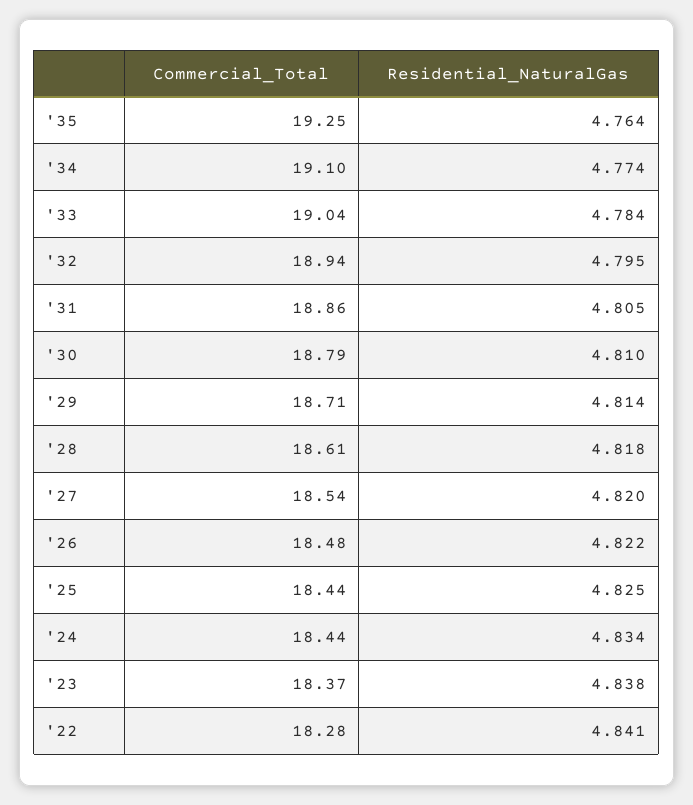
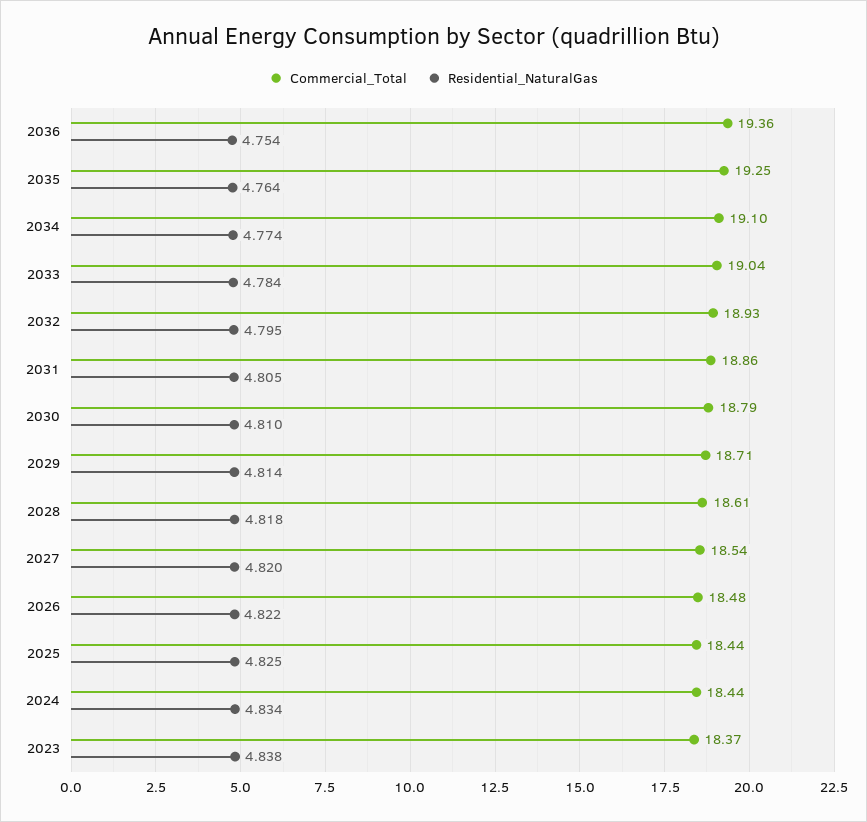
Commercial_Total, '32: 18.94 -> 18.93
Commercial_Total, '22: 18.28 -> none
Residential_NaturalGas, '22: 4.841 -> none
Commercial_Total, 2036: none -> 19.36
Residential_NaturalGas, 2036: none -> 4.754

